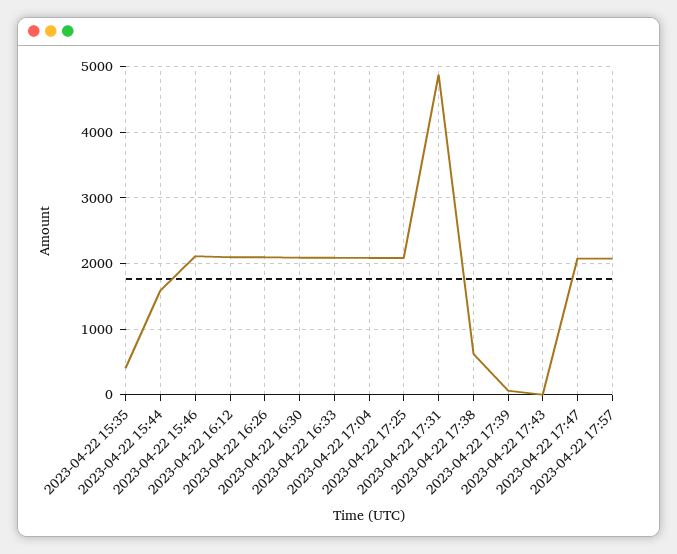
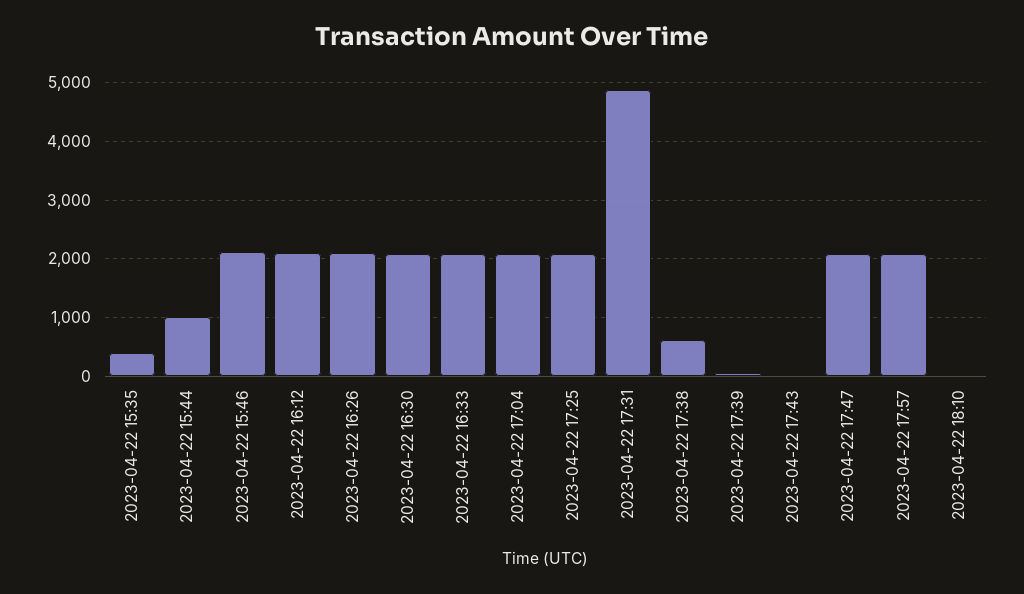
2023-04-22 15:44: 1600 -> 1000
2023-04-22 18:10: none -> 0

